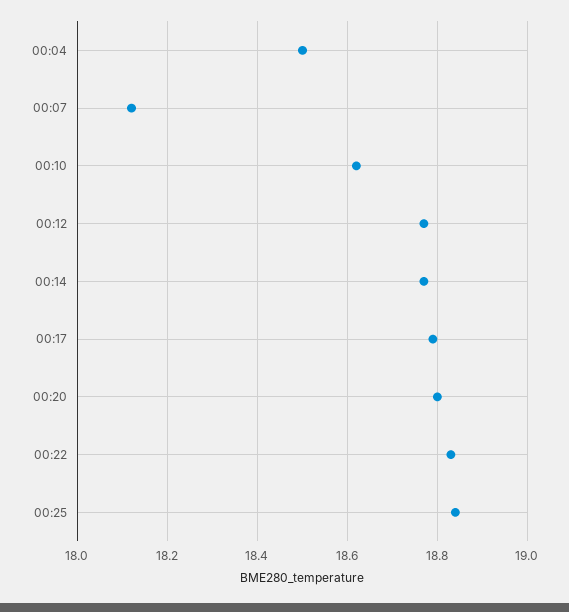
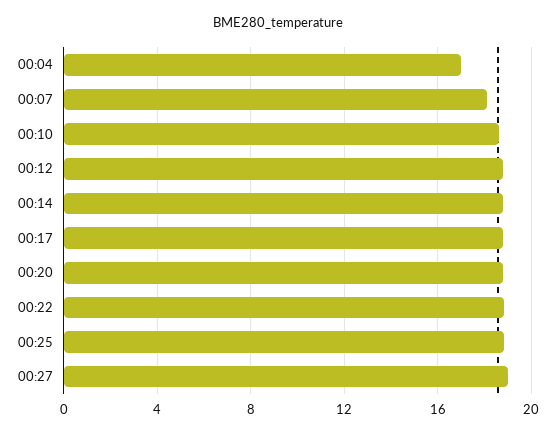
00:04: 18.5 -> 17
00:27: none -> 19

